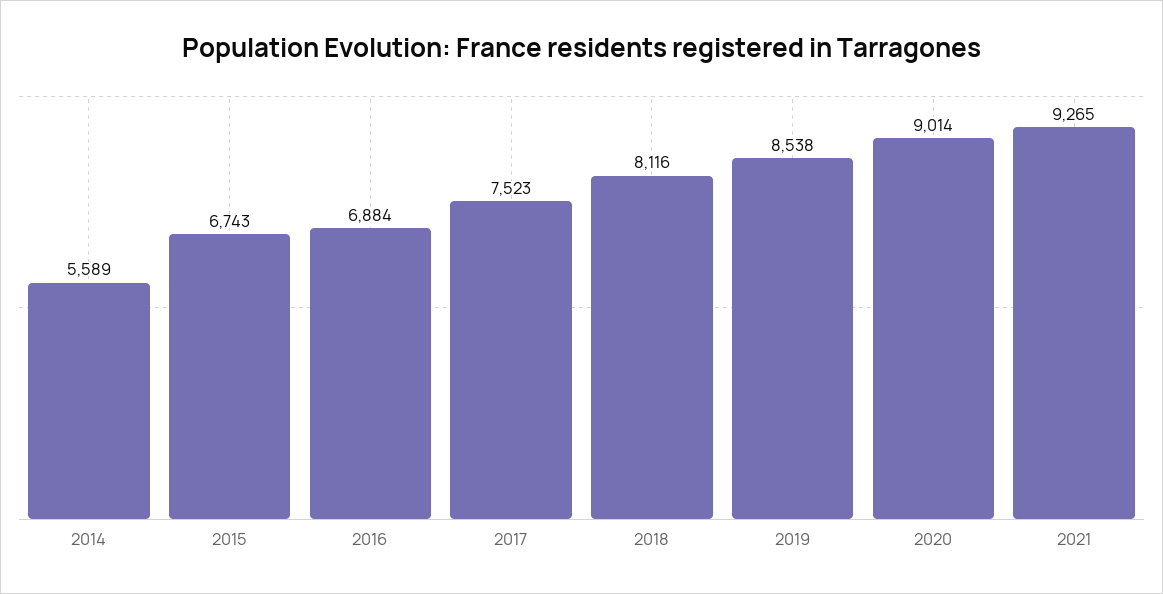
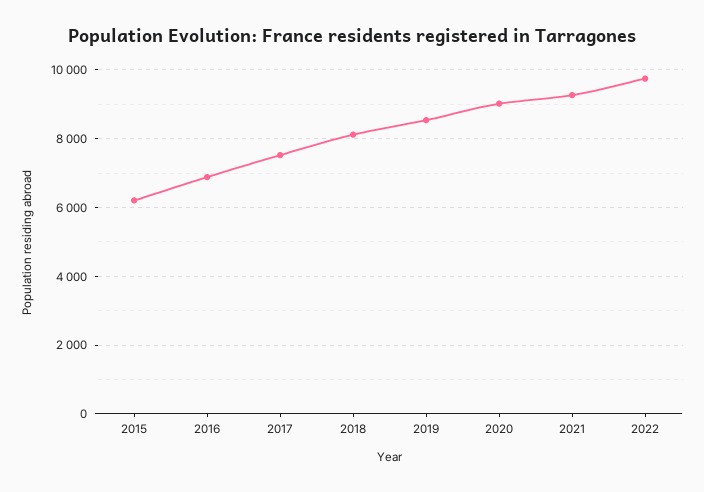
2014: 5589 -> none
2015: 6743 -> 6200
2022: none -> 9800

